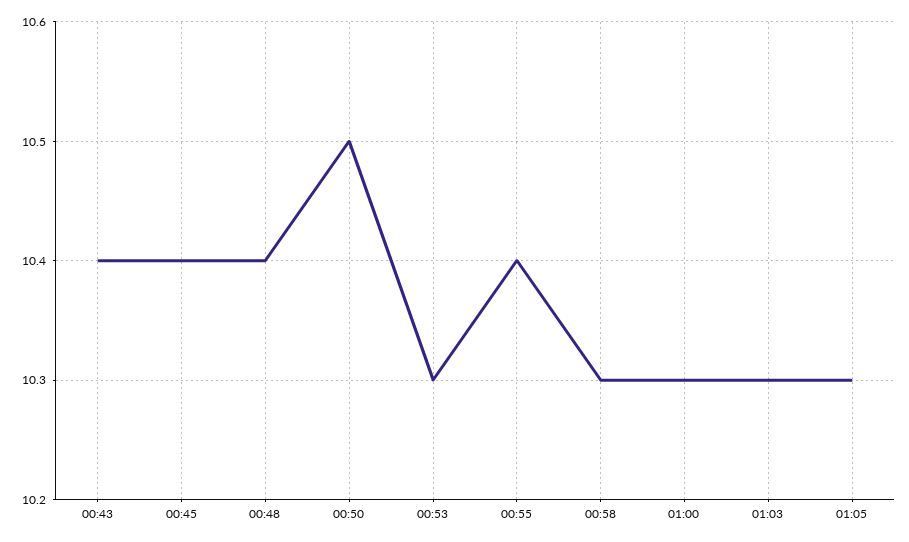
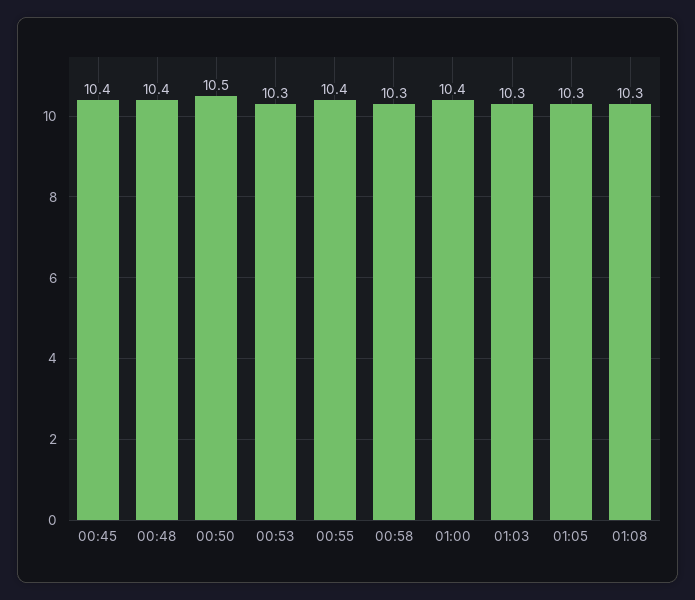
00:43: 10.4 -> none
01:00: 10.3 -> 10.4
01:08: none -> 10.3

